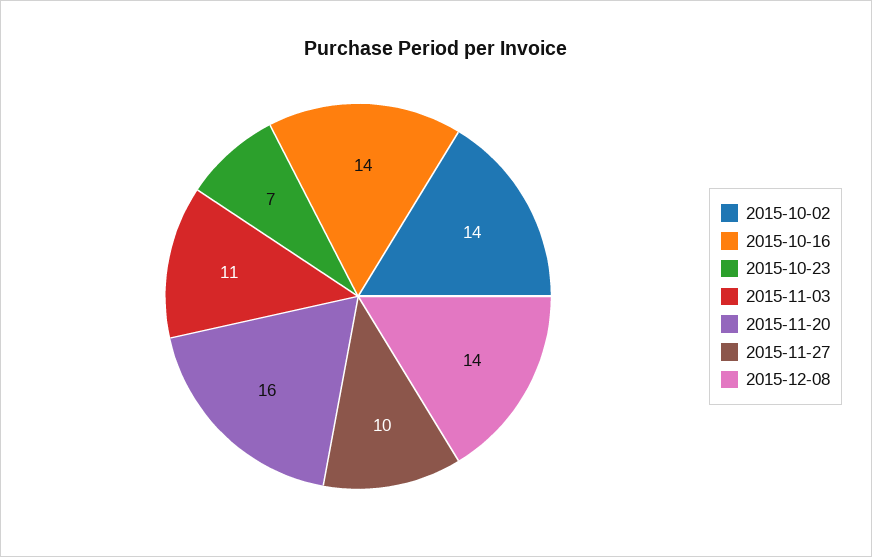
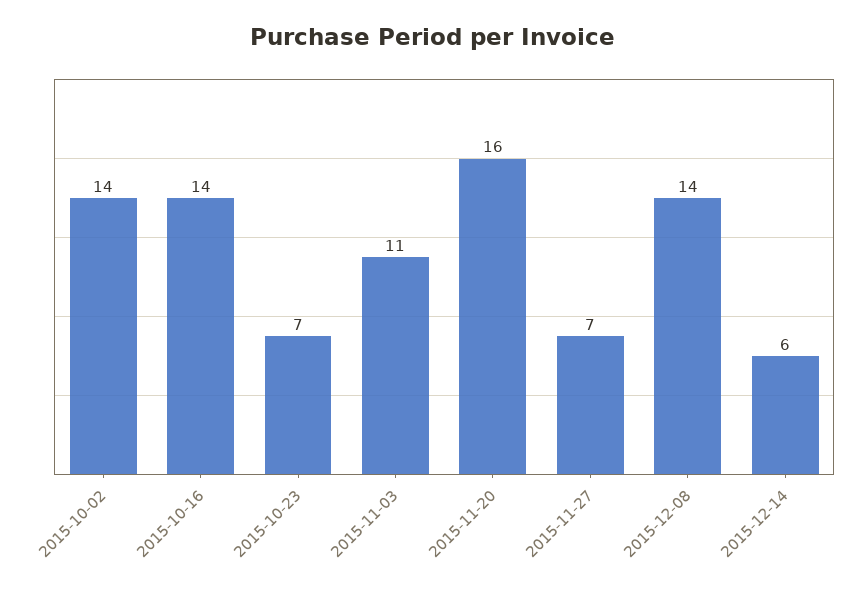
2015-11-27: 10 -> 7
2015-12-14: none -> 6

